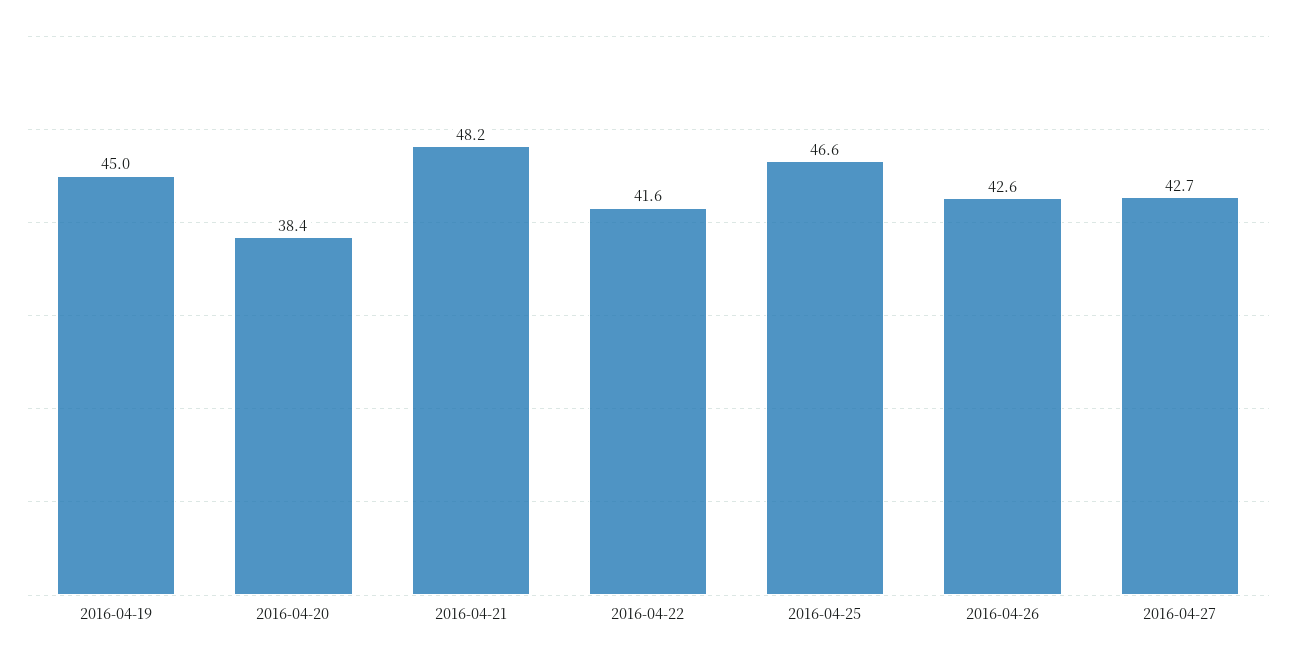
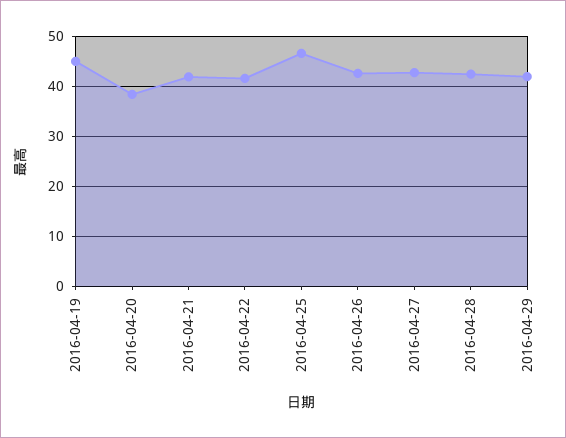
2016-04-21: 48.2 -> 42
2016-04-28: none -> 42
2016-04-29: none -> 42

